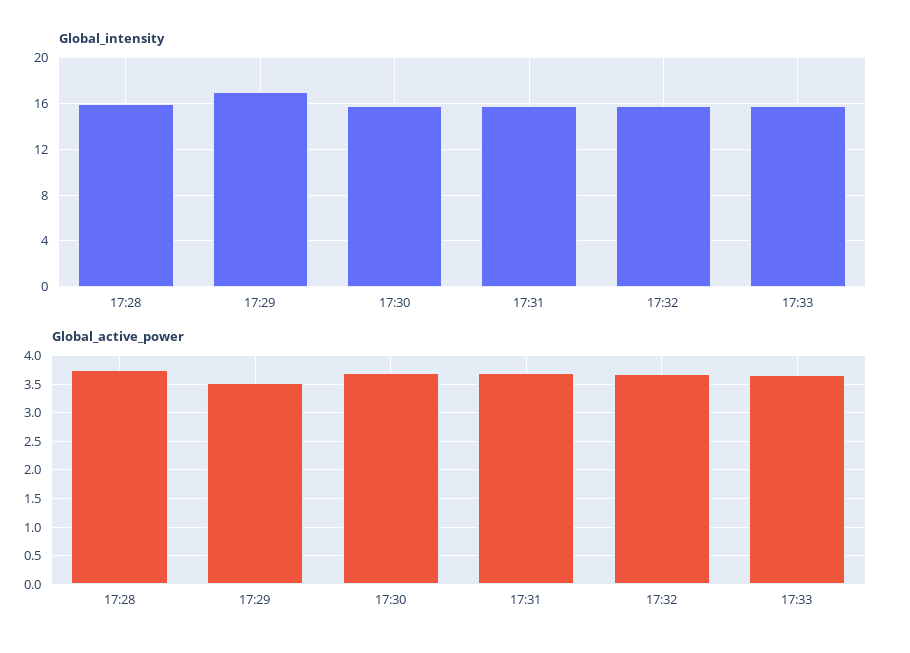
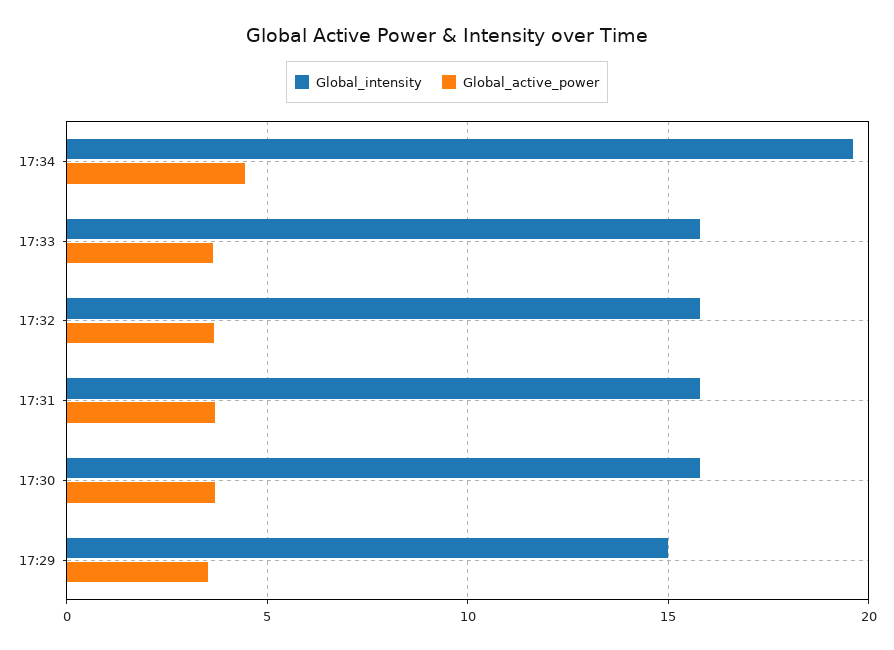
Global_intensity, 17:28: 16 -> none
Global_intensity, 17:29: 17 -> 15
Global_active_power, 17:28: 3.75 -> none
Global_intensity, 17:34: none -> 19.5
Global_active_power, 17:34: none -> 4.5

